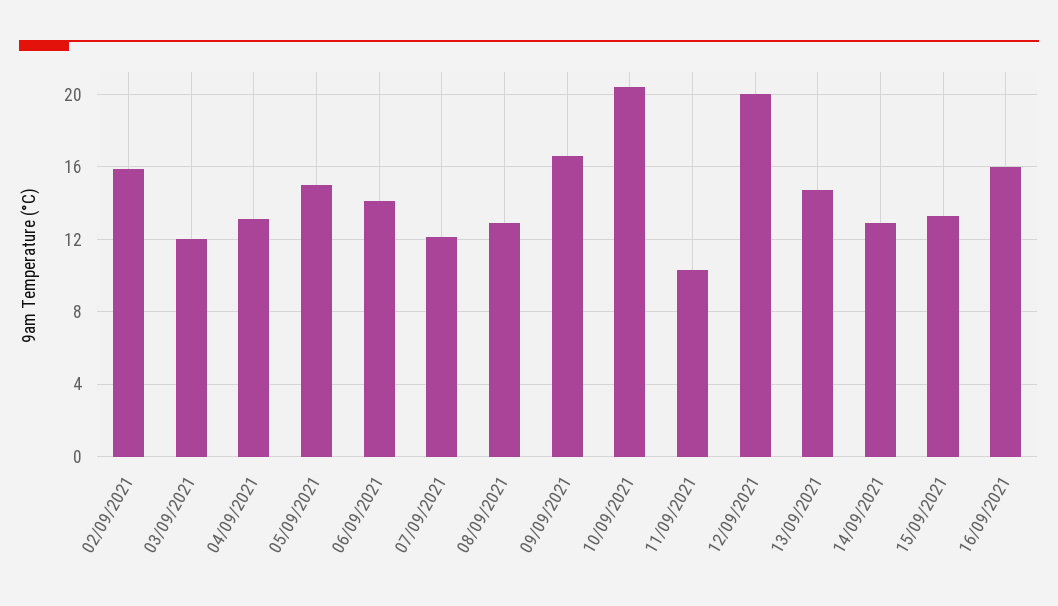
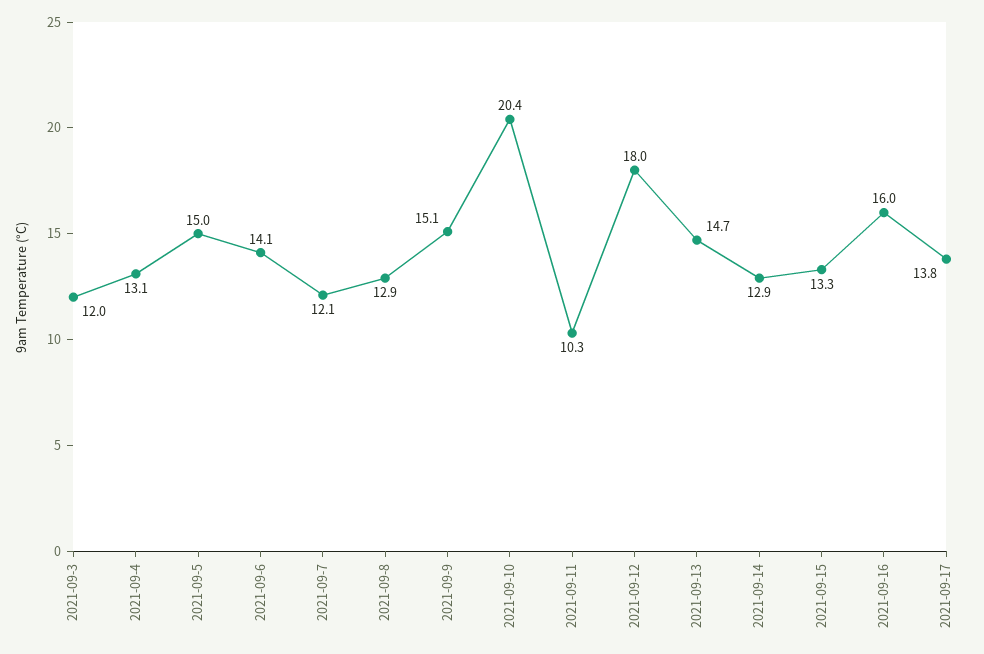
02/09/2021: 16 -> none
09/09/2021: 16.5 -> 15.1
12/09/2021: 20 -> 18
2021-09-17: none -> 13.8

